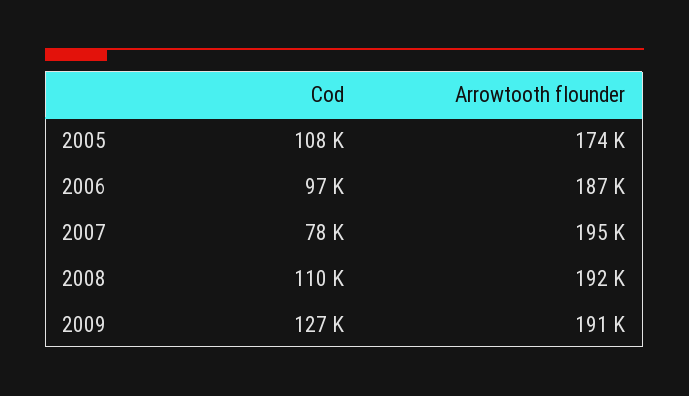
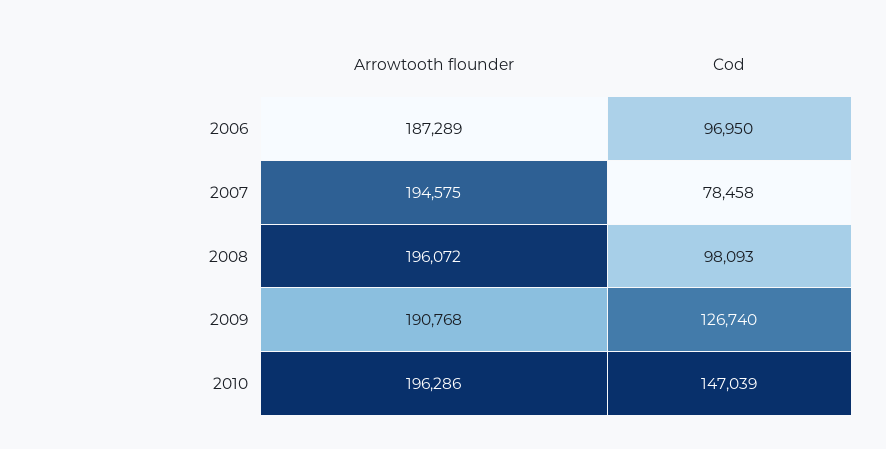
Cod, 2005: 108000 -> none
Arrowtooth flounder, 2005: 174000 -> none
Cod, 2008: 110000 -> 98093
Arrowtooth flounder, 2008: 192000 -> 196072
Arrowtooth flounder, 2010: none -> 196286
Cod, 2010: none -> 147039

